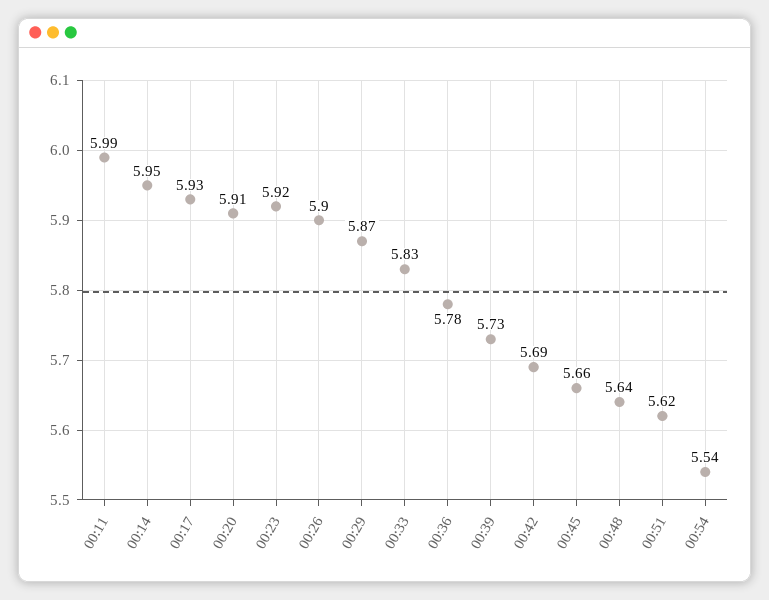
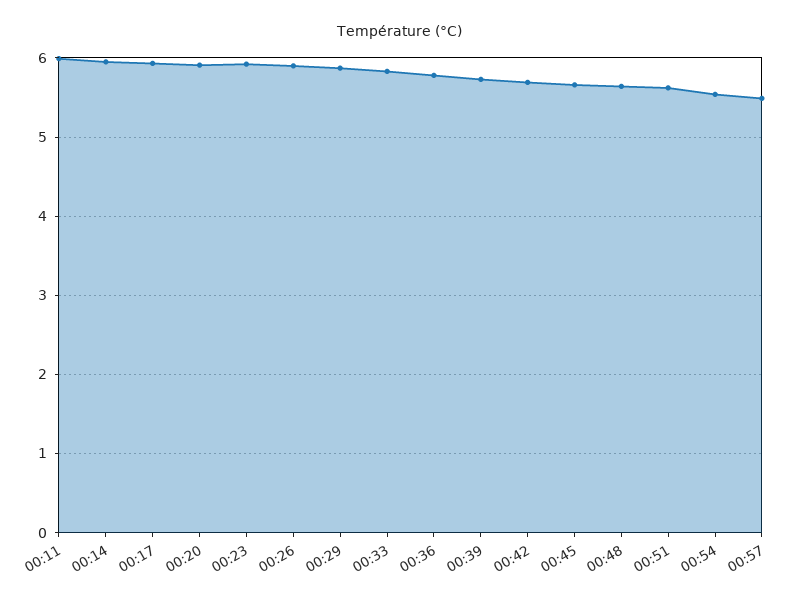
00:57: none -> 5.5

